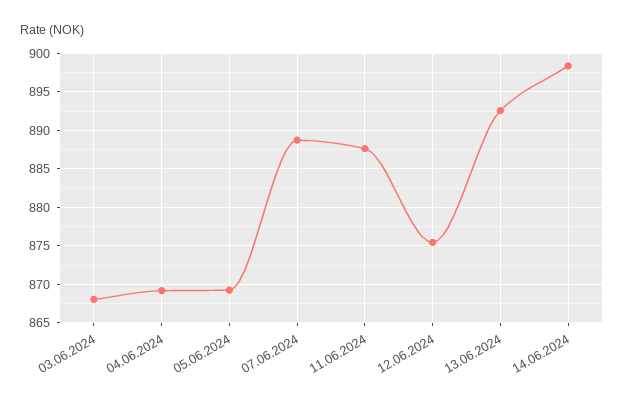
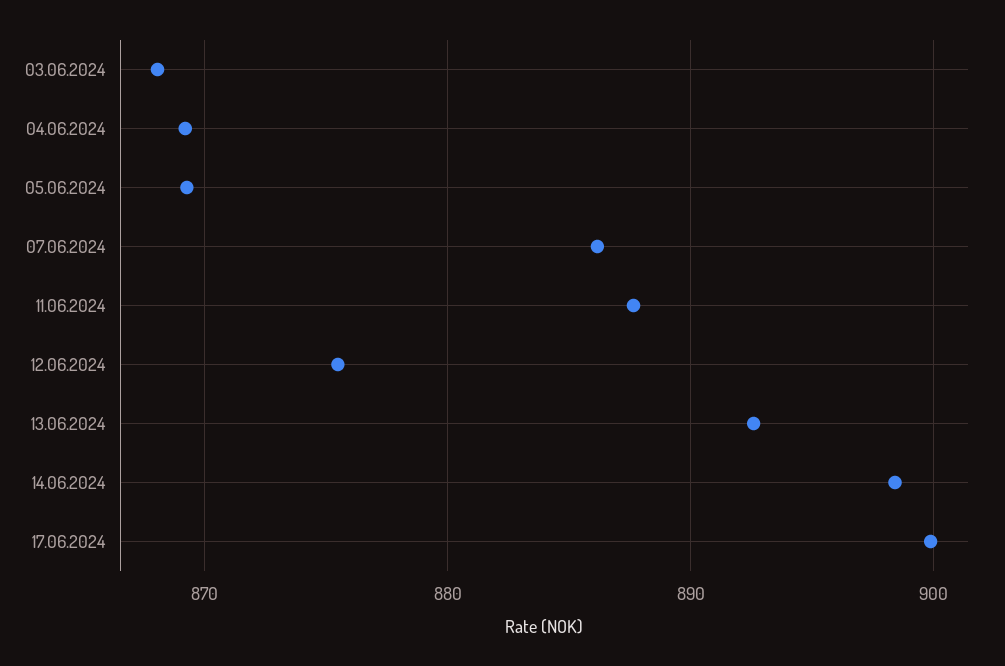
07.06.2024: 889 -> 886
17.06.2024: none -> 900

